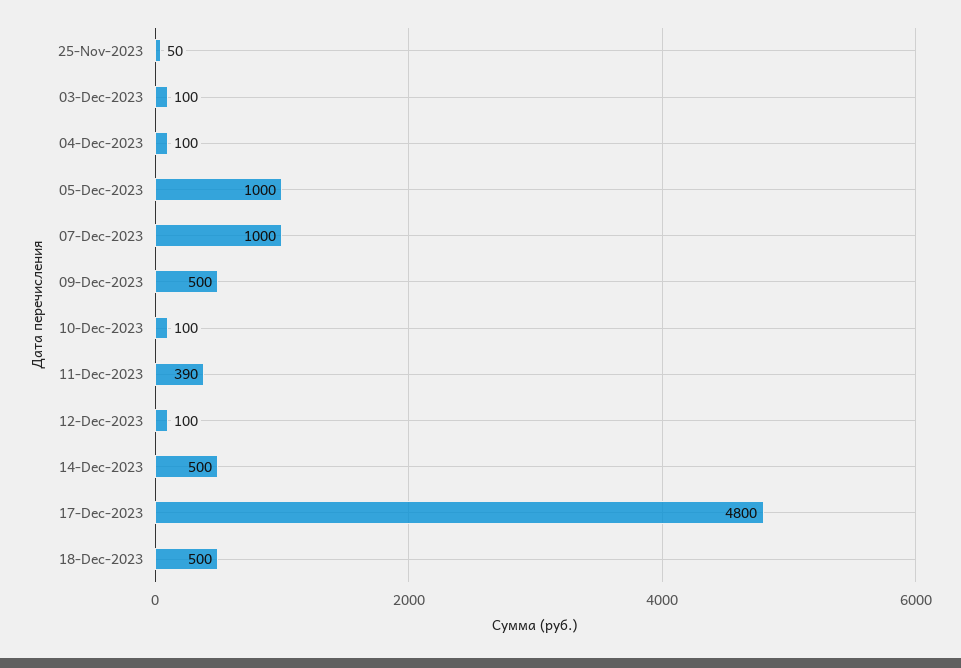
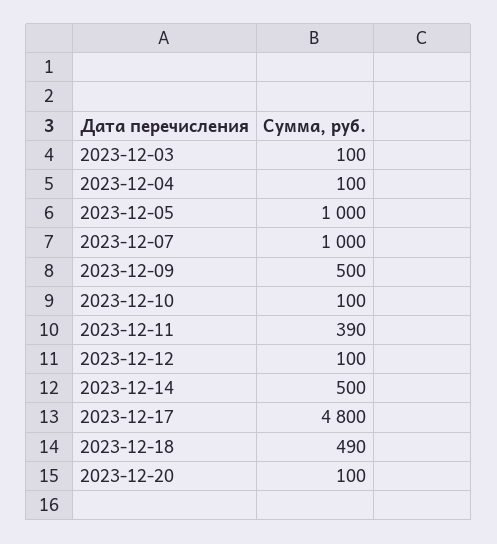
25-Nov-2023: 50 -> none
18-Dec-2023: 500 -> 490
2023-12-20: none -> 100

